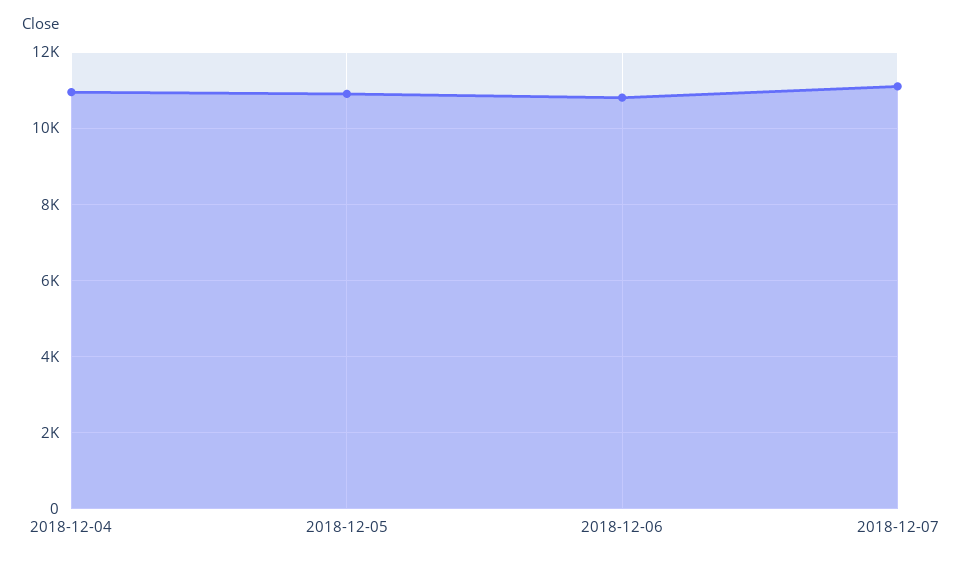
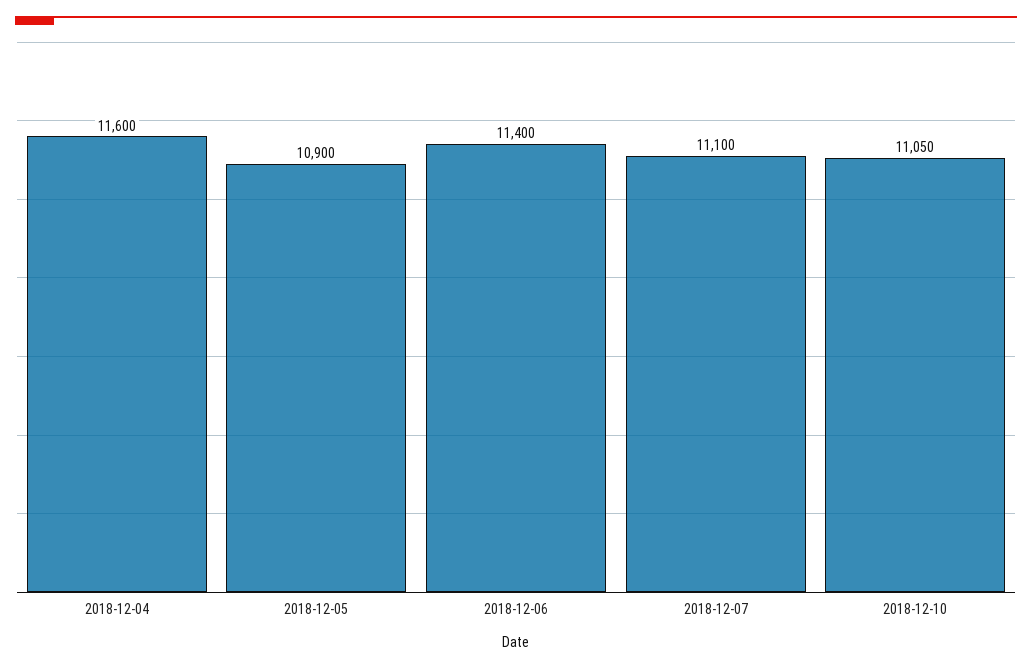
2018-12-04: 11000 -> 11600
2018-12-06: 10800 -> 11400
2018-12-10: none -> 11050

